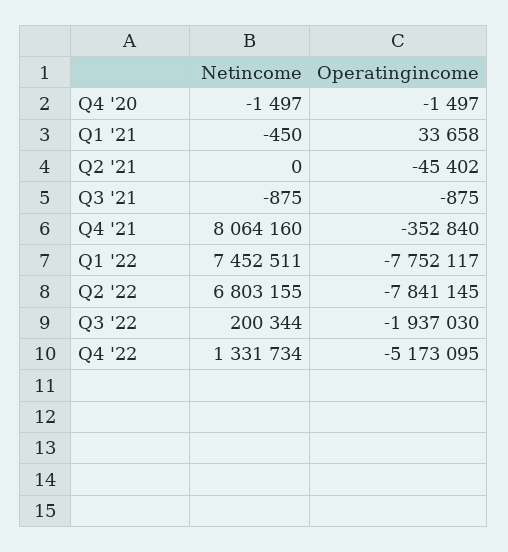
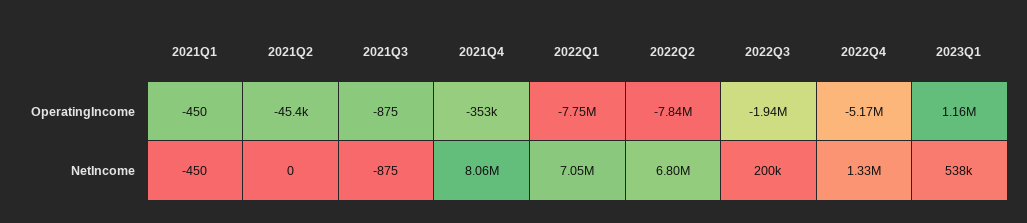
Netincome, Q4 '20: -1497 -> none
Operatingincome, Q4 '20: -1497 -> none
Operatingincome, Q1 '21: 33658 -> -450
Netincome, Q1 '22: 7452511 -> 7050000
Operatingincome, 2023Q1: none -> 1160000
Netincome, 2023Q1: none -> 538000

